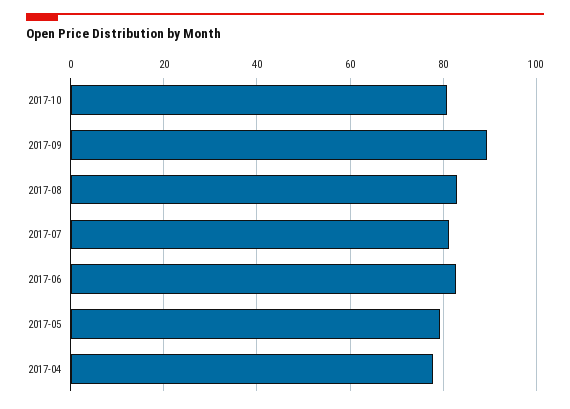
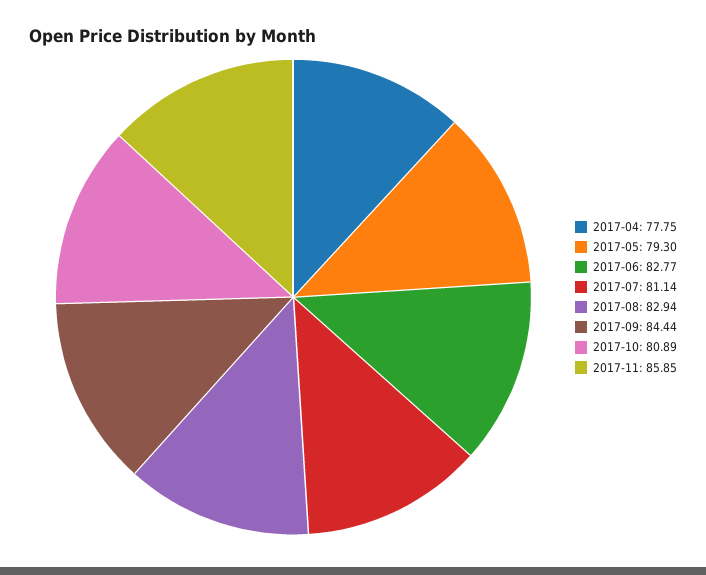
2017-09: 90 -> 84.44
2017-11: none -> 85.85

